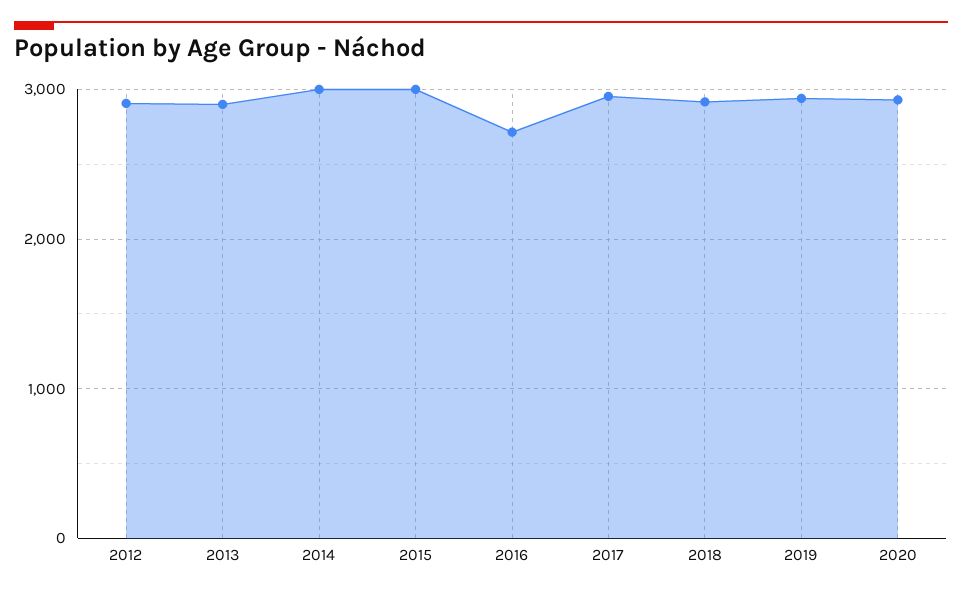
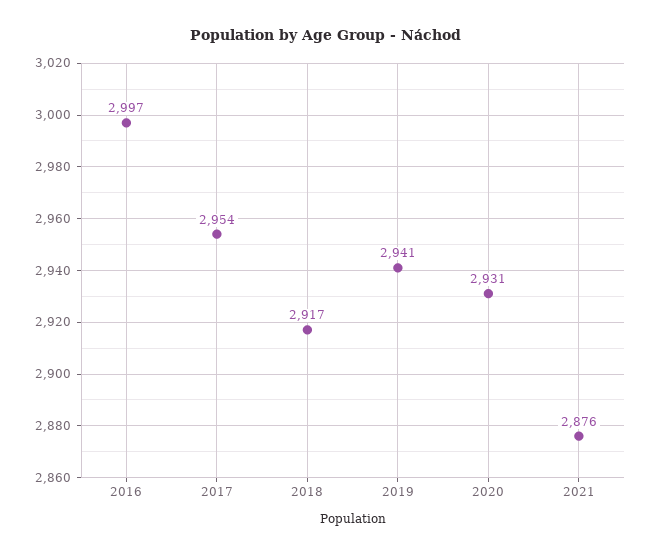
2012: 2900 -> none
2013: 2900 -> none
2014: 3000 -> none
2015: 3000 -> none
2016: 2700 -> 2997
2021: none -> 2876

